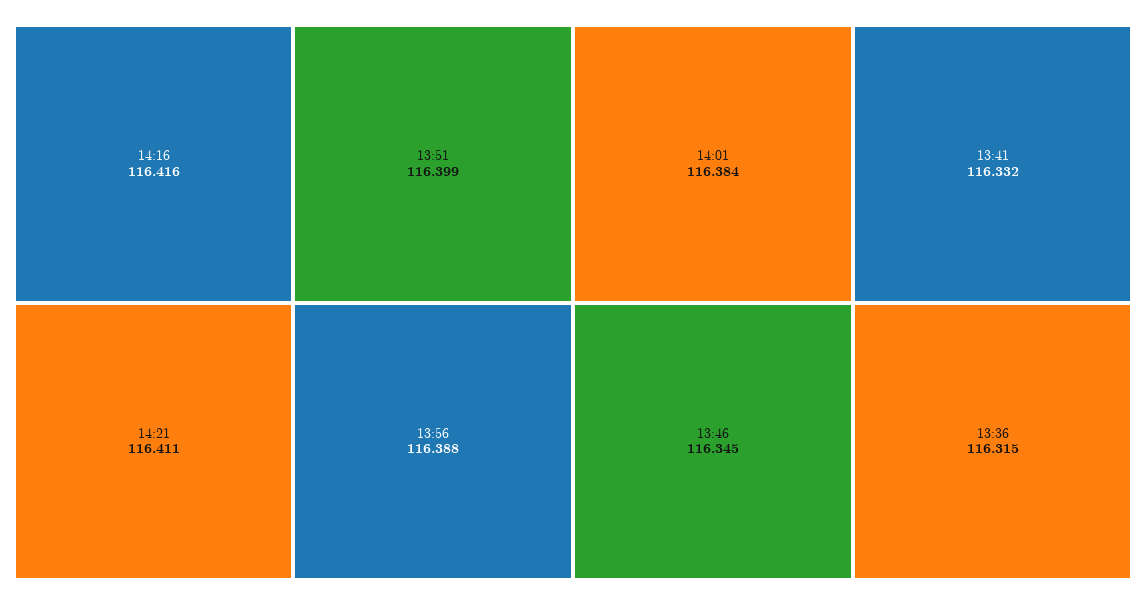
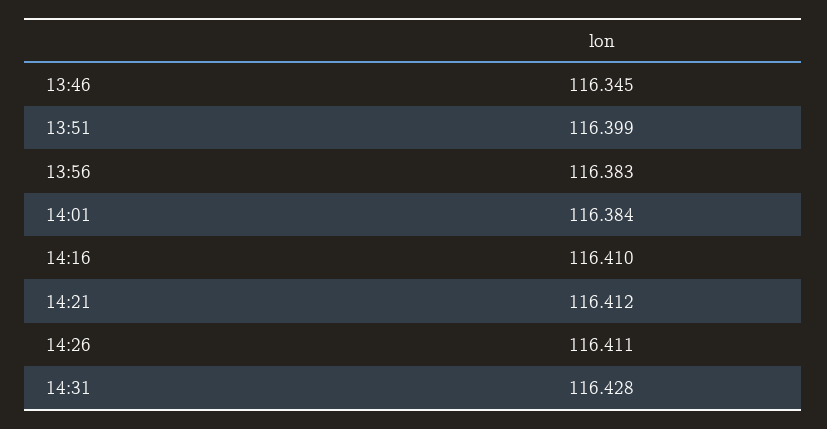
14:16: 116.416 -> 116.41
14:21: 116.411 -> 116.412
13:56: 116.388 -> 116.383
13:41: 116.332 -> none
13:36: 116.315 -> none
14:26: none -> 116.411
14:31: none -> 116.428

